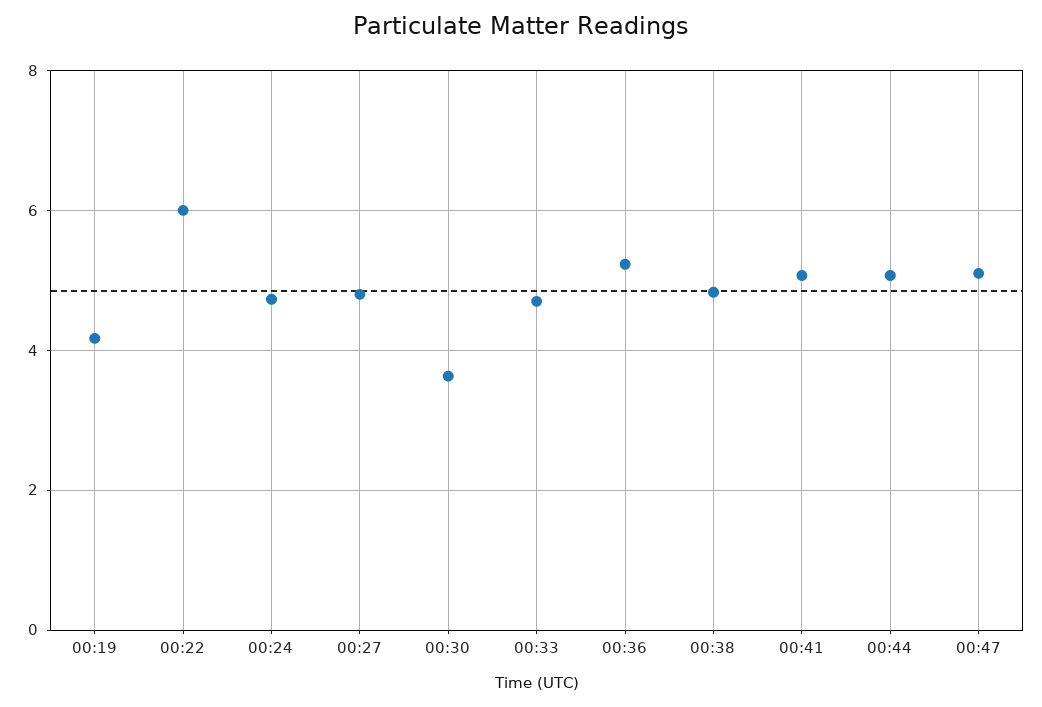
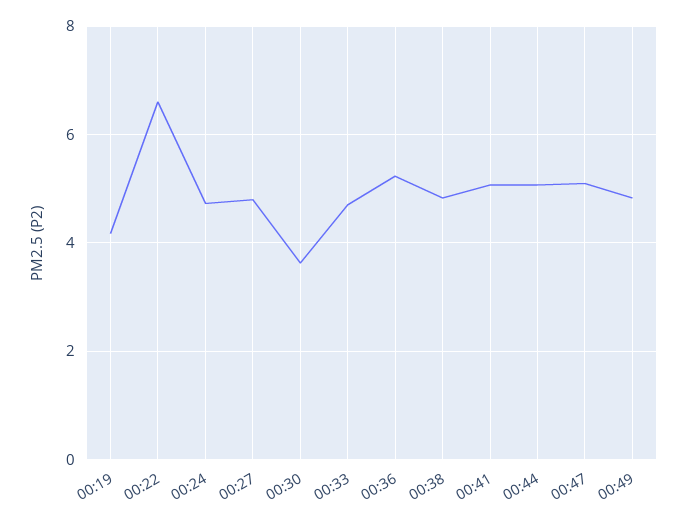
00:22: 6 -> 6.6
00:49: none -> 4.8

